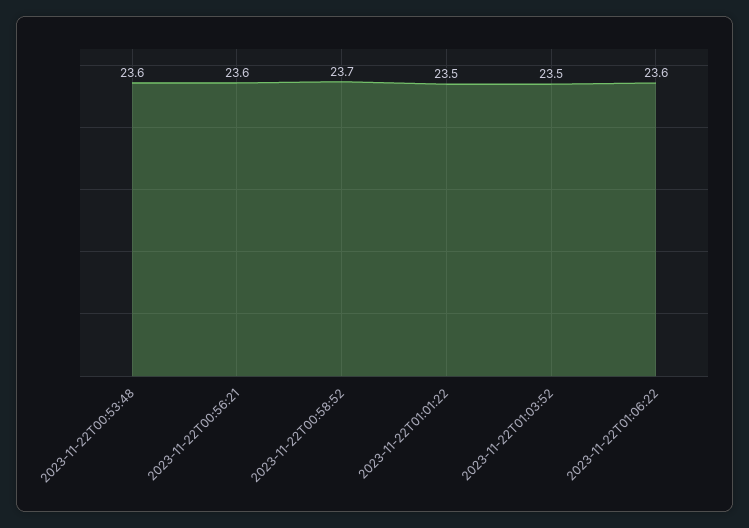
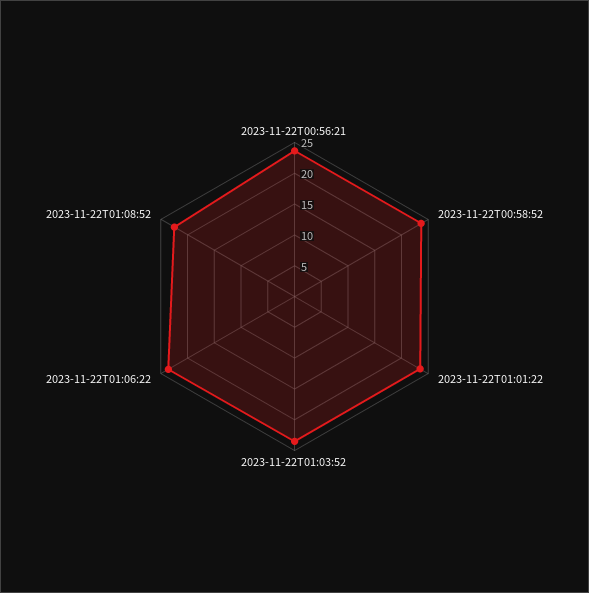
2023-11-22T00:53:48: 23.6 -> none
2023-11-22T01:08:52: none -> 22.5

